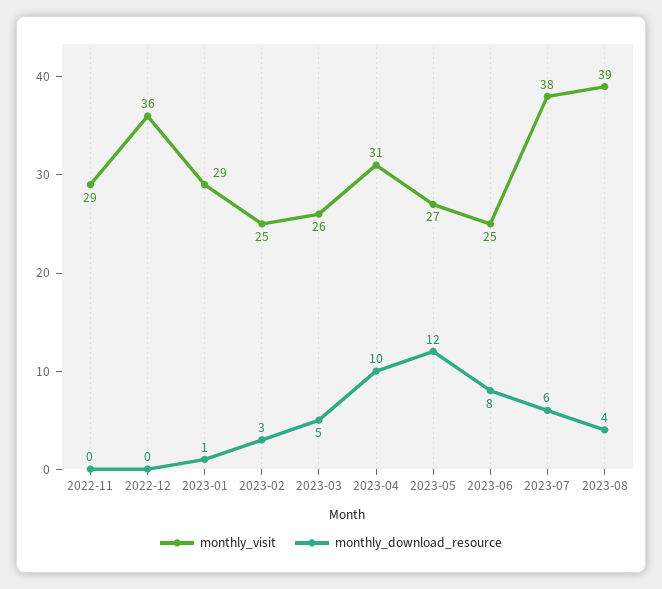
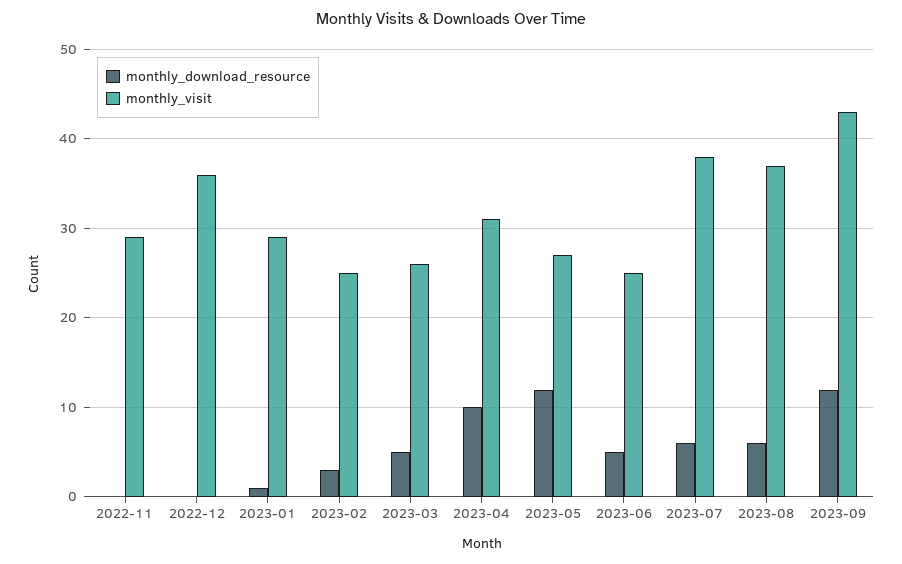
monthly_download_resource, 2023-06: 8 -> 5
monthly_visit, 2023-08: 39 -> 37
monthly_download_resource, 2023-08: 4 -> 6
monthly_download_resource, 2023-09: none -> 12
monthly_visit, 2023-09: none -> 43

